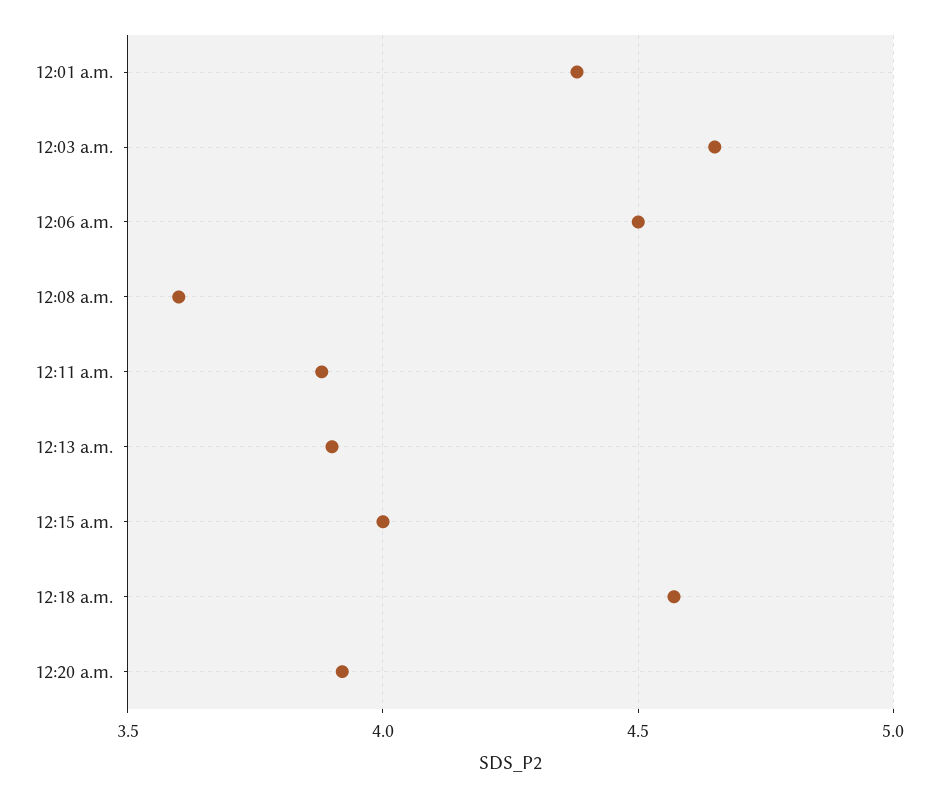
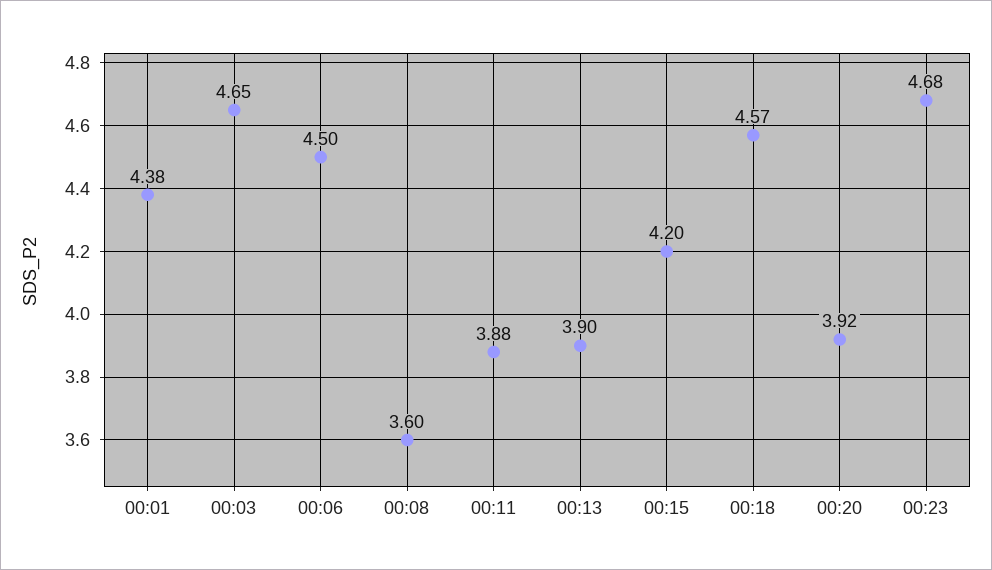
12:15 a.m.: 4 -> 4.2
00:23: none -> 4.68

